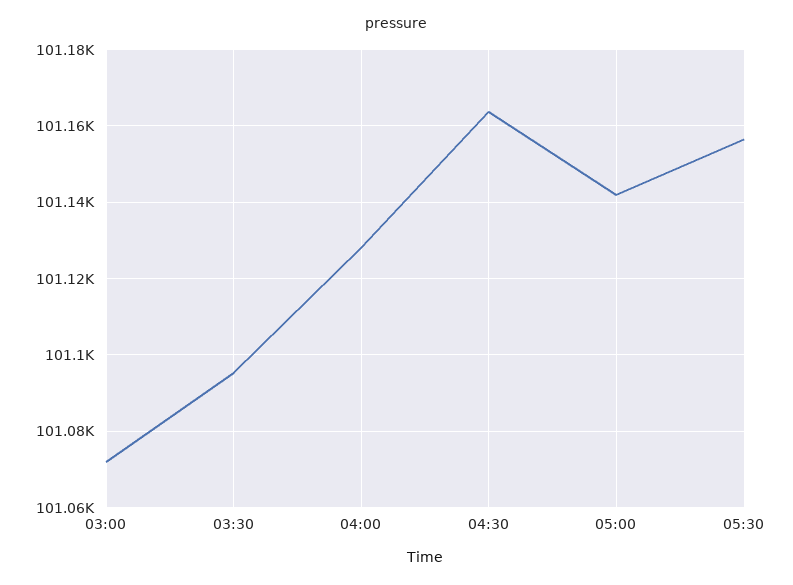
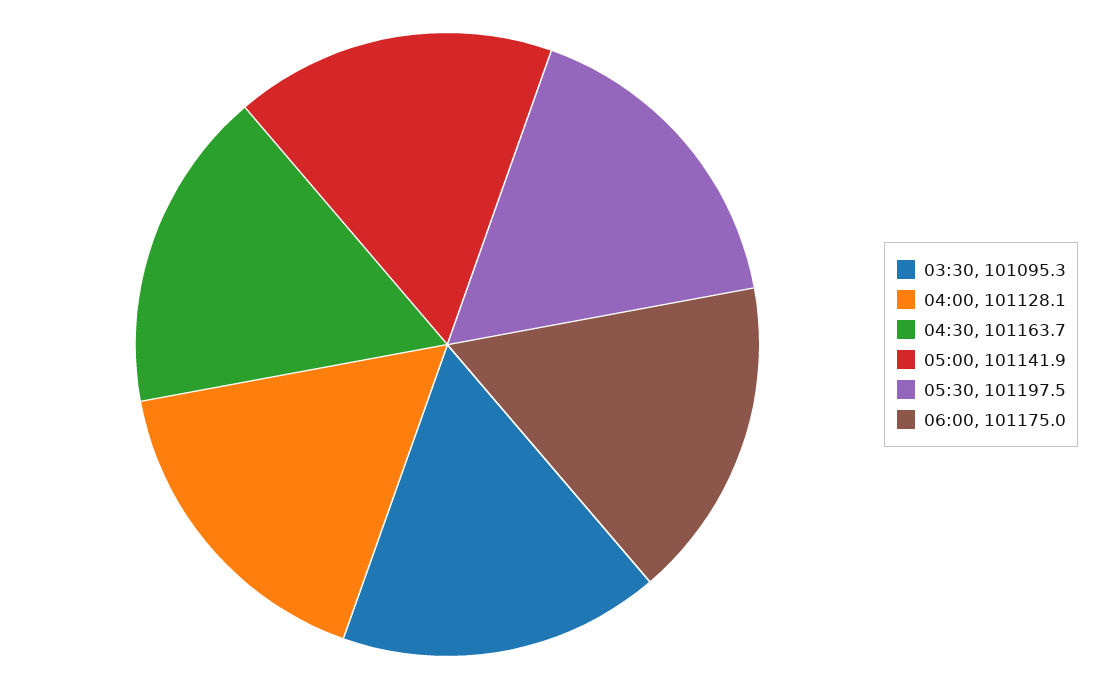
03:00: 101072 -> none
05:30: 101156 -> 101197.5
06:00: none -> 101175

